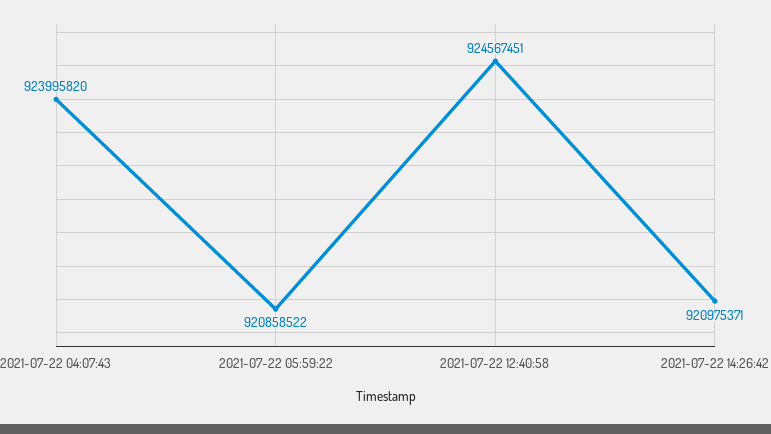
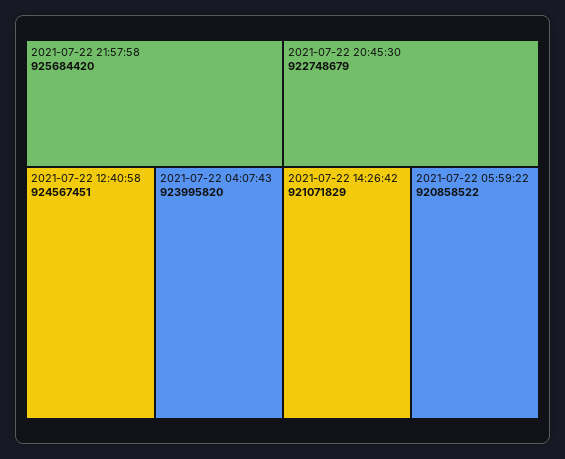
2021-07-22 14:26:42: 920975371 -> 921071829
2021-07-22 21:57:58: none -> 925684420
2021-07-22 20:45:30: none -> 922748679

